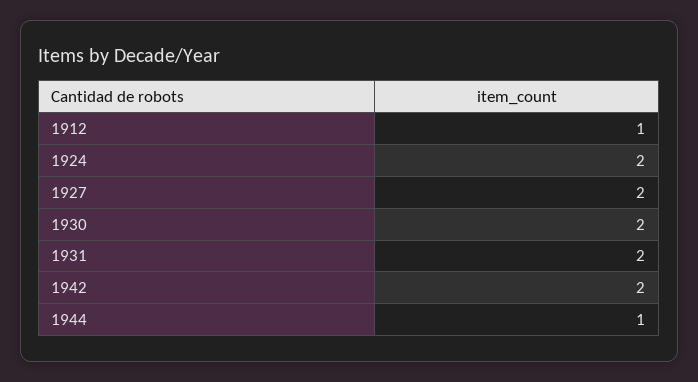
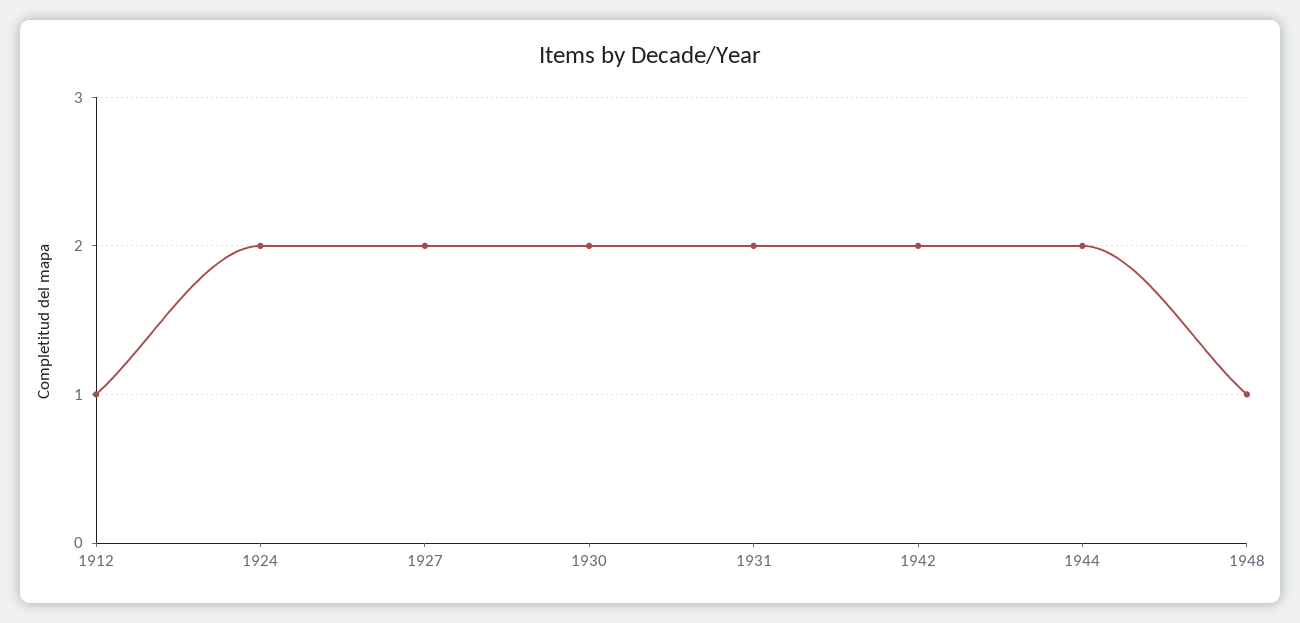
1944: 1 -> 2
1948: none -> 1

